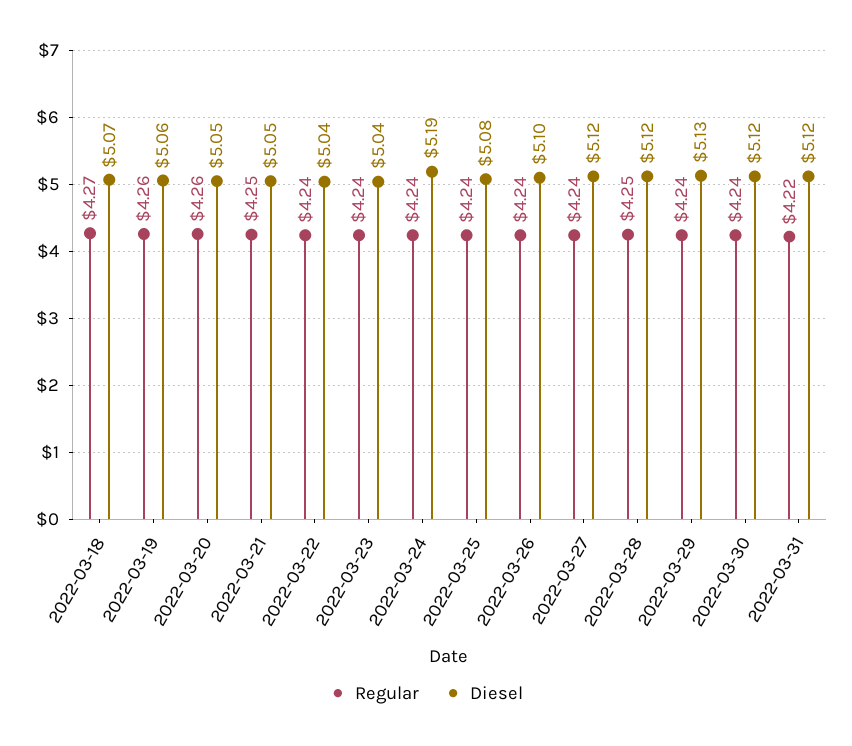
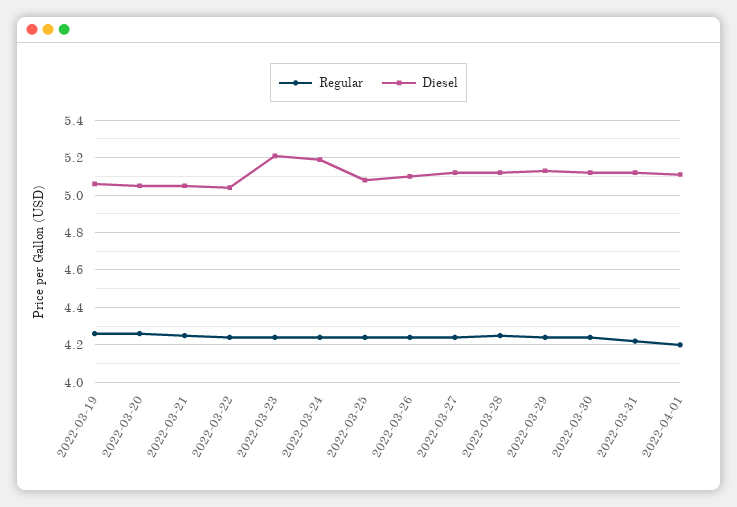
Regular, 2022-03-18: 4.27 -> none
Diesel, 2022-03-18: 5.07 -> none
Diesel, 2022-03-23: 5.04 -> 5.2
Regular, 2022-04-01: none -> 4.2
Diesel, 2022-04-01: none -> 5.1

